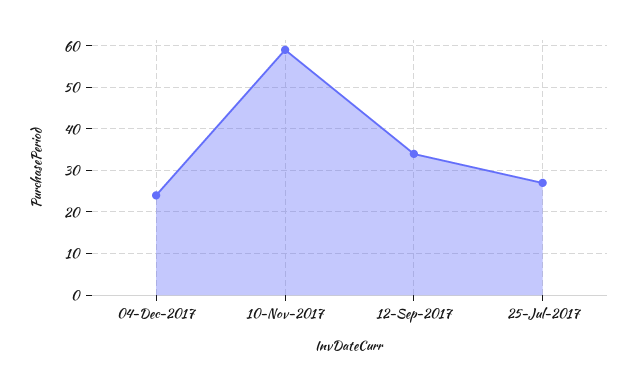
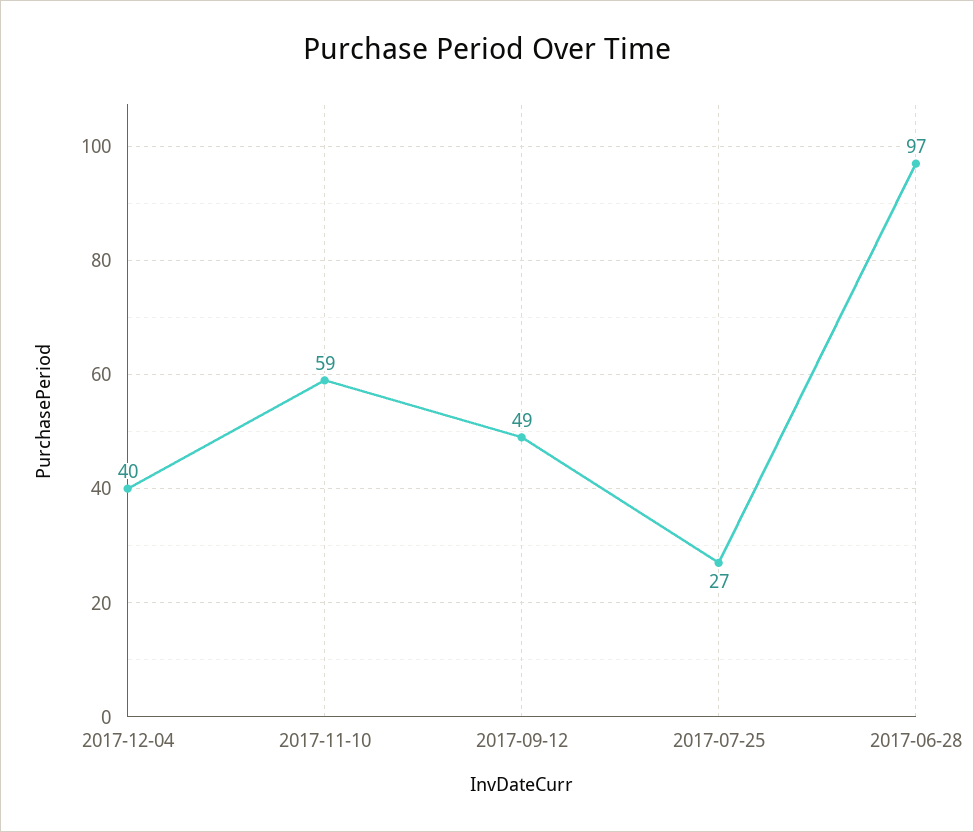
04-Dec-2017: 25 -> 40
12-Sep-2017: 35 -> 49
2017-06-28: none -> 97

